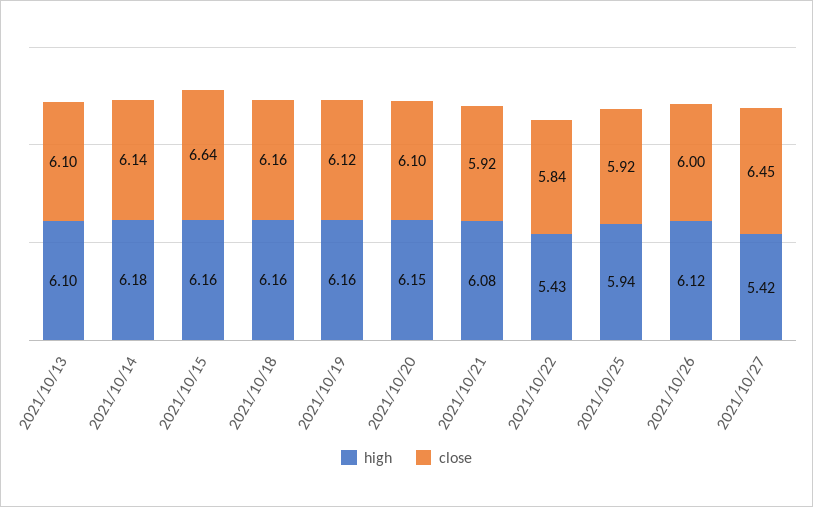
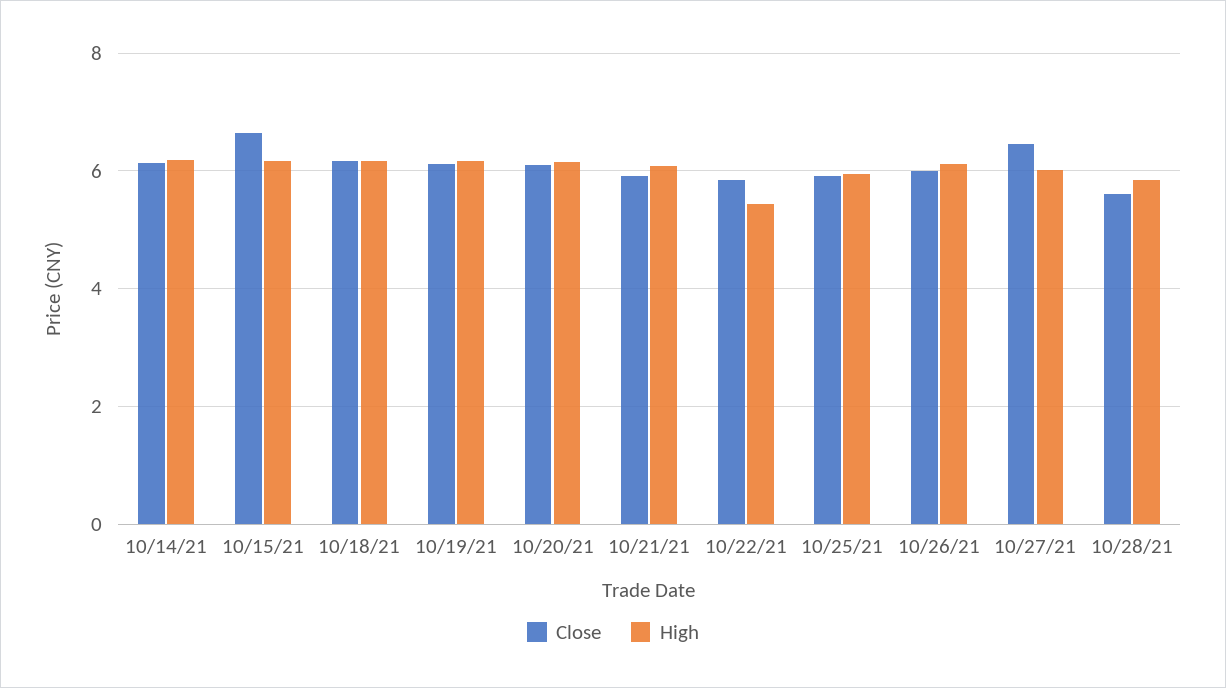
high, 2021/10/13: 6.1 -> none
close, 2021/10/13: 6.1 -> none
high, 2021/10/27: 5.42 -> 6
close, 10/28/21: none -> 5.6
high, 10/28/21: none -> 5.8

